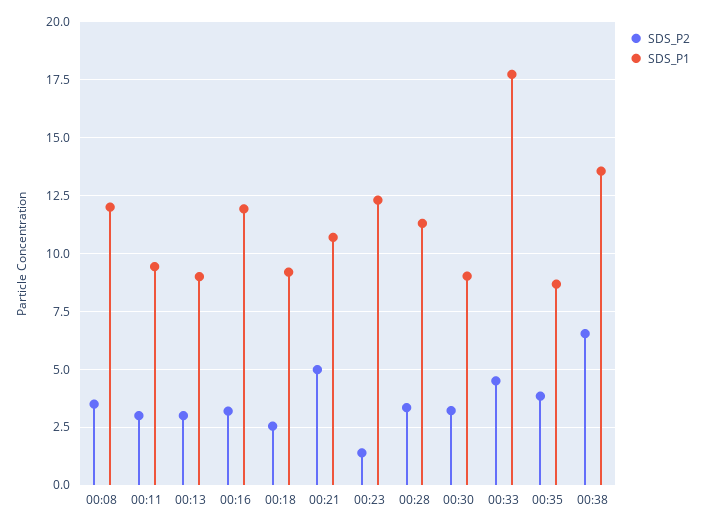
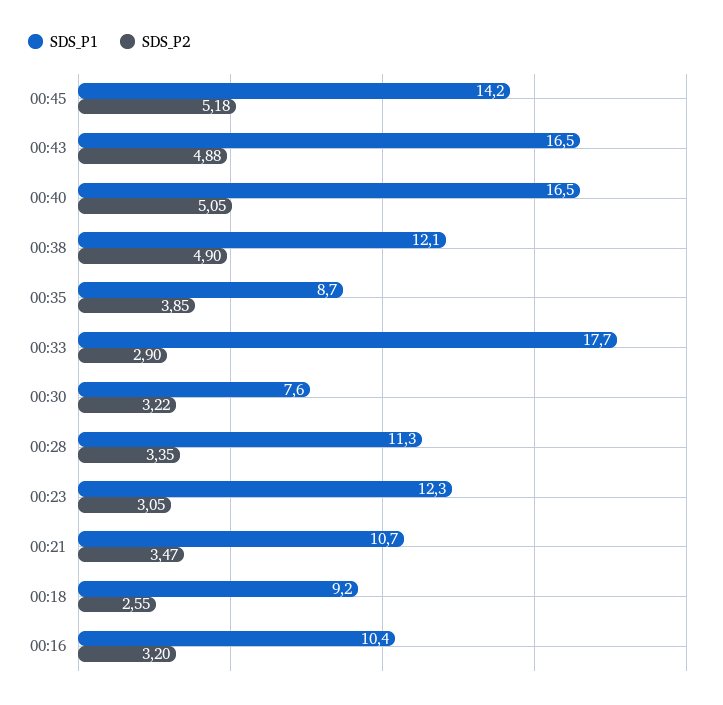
SDS_P2, 00:08: 3.5 -> none
SDS_P1, 00:08: 12 -> none
SDS_P2, 00:11: 3 -> none
SDS_P1, 00:11: 9.5 -> none
SDS_P2, 00:13: 3 -> none
SDS_P1, 00:13: 9 -> none
SDS_P1, 00:16: 12 -> 10.4
SDS_P2, 00:21: 5 -> 3.47
SDS_P2, 00:23: 1.5 -> 3.05
SDS_P1, 00:30: 9 -> 7.6
SDS_P2, 00:33: 4.5 -> 2.9
SDS_P2, 00:38: 6.5 -> 4.9
SDS_P1, 00:38: 13.5 -> 12.1
SDS_P1, 00:45: none -> 14.2
SDS_P2, 00:45: none -> 5.18
SDS_P1, 00:43: none -> 16.5
SDS_P2, 00:43: none -> 4.88
SDS_P1, 00:40: none -> 16.5
SDS_P2, 00:40: none -> 5.05

